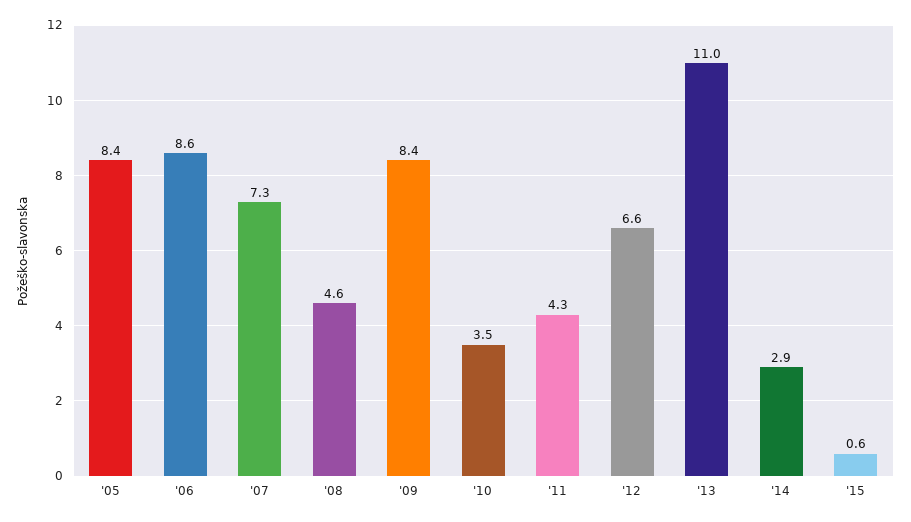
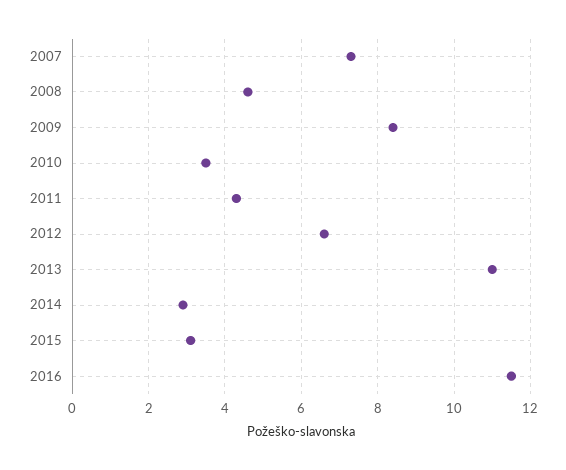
'05: 8.4 -> none
'06: 8.6 -> none
'15: 0.6 -> 3
2016: none -> 11.5

